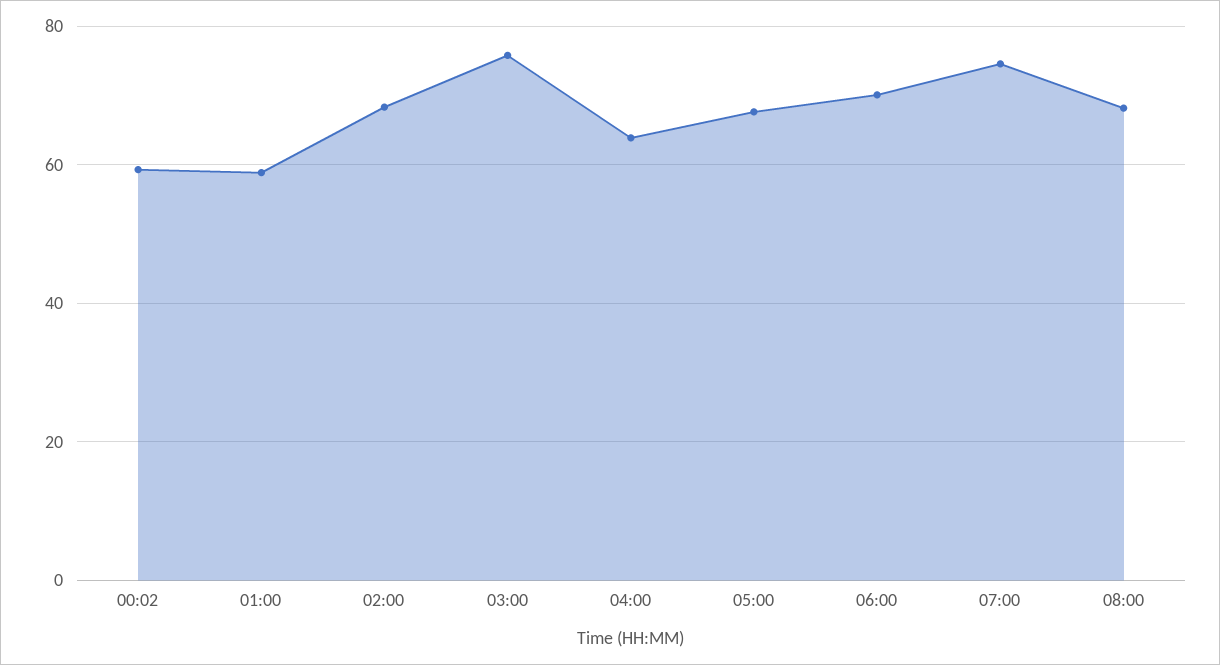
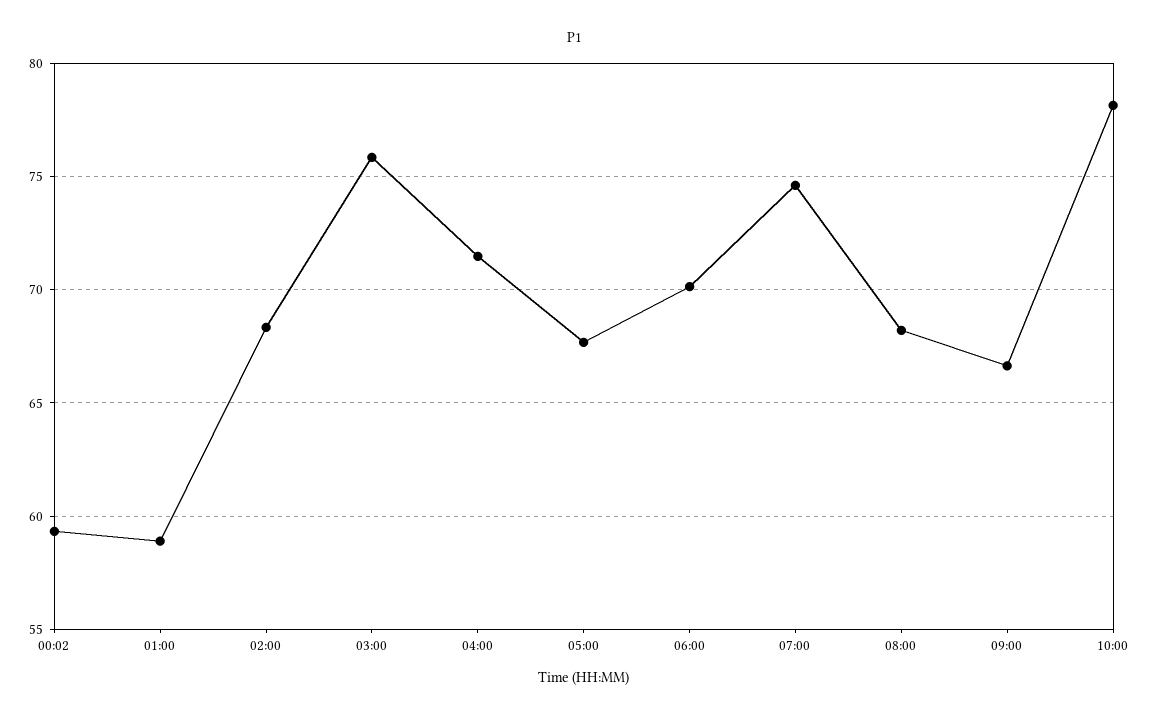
04:00: 64 -> 71.5
09:00: none -> 66.5
10:00: none -> 78

